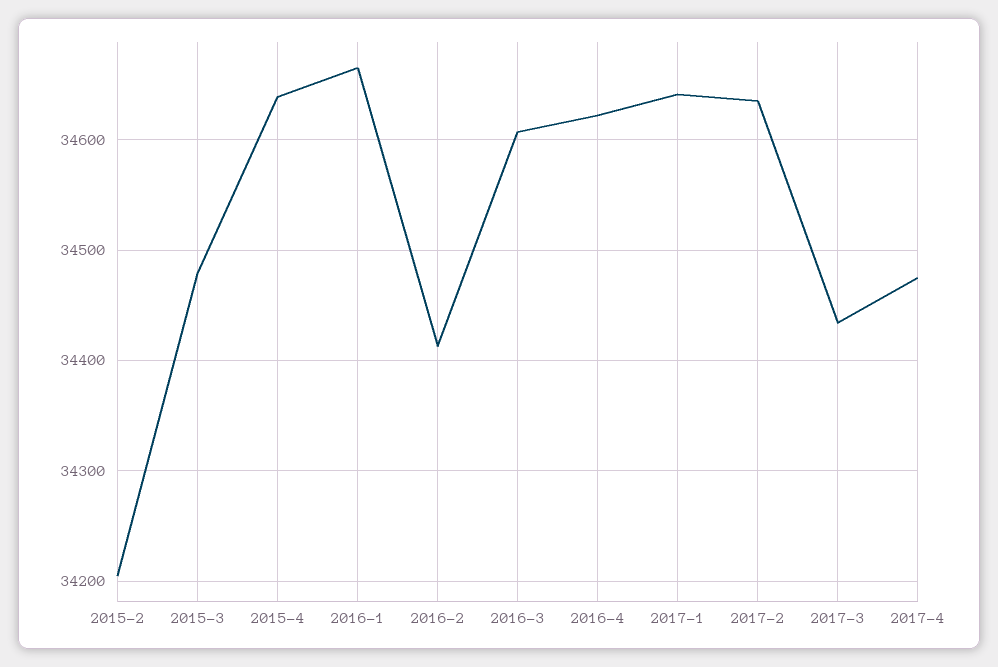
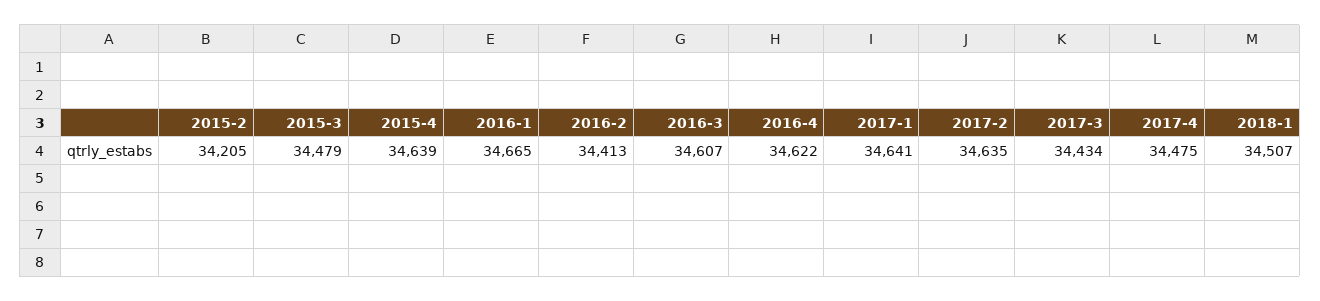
2018-1: none -> 34507

